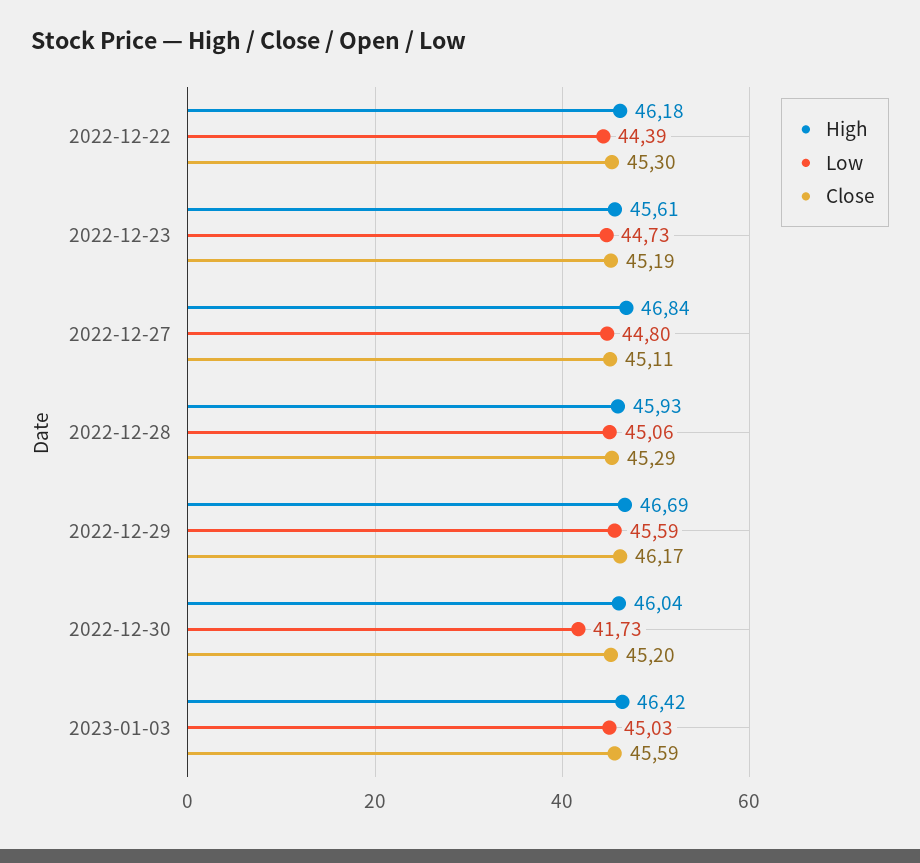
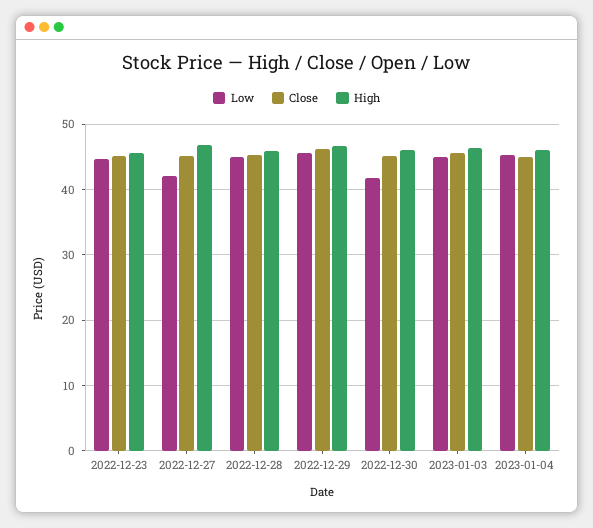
High, 2022-12-22: 46.18 -> none
Low, 2022-12-22: 44.39 -> none
Close, 2022-12-22: 45.3 -> none
Low, 2022-12-27: 44.8 -> 42
Low, 2023-01-04: none -> 45
Close, 2023-01-04: none -> 45
High, 2023-01-04: none -> 46

